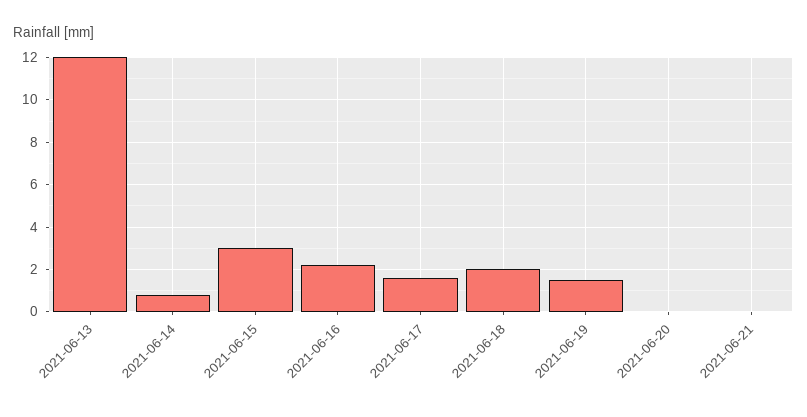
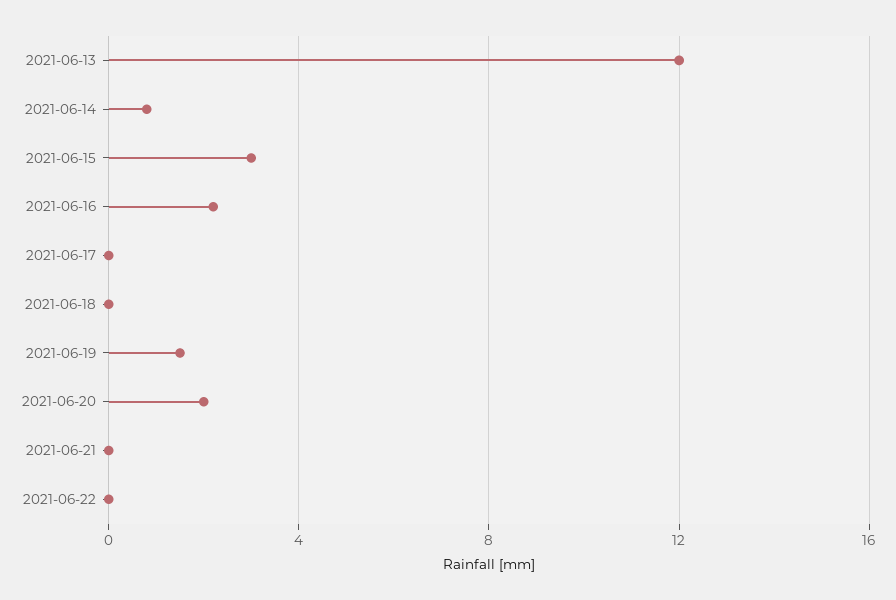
2021-06-17: 1.5 -> 0
2021-06-18: 2 -> 0
2021-06-20: 0 -> 2
2021-06-22: none -> 0

